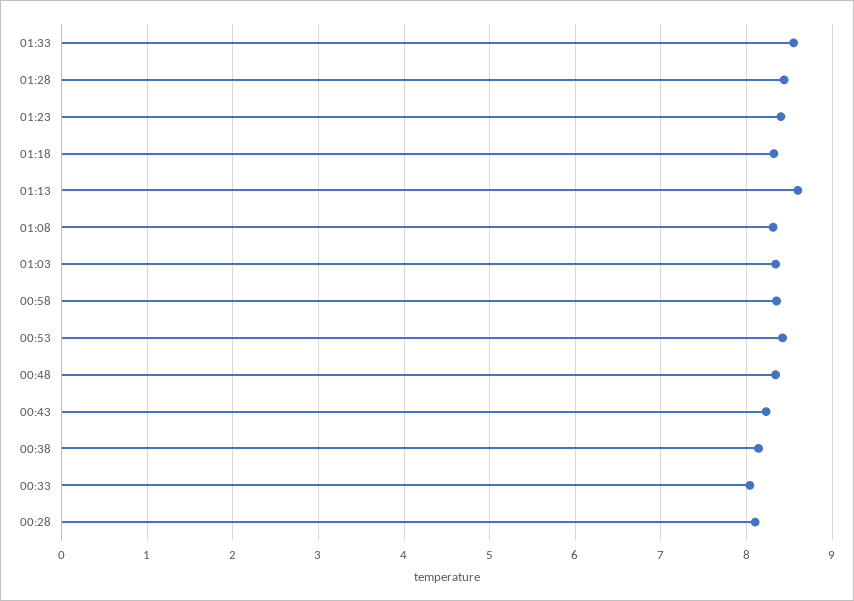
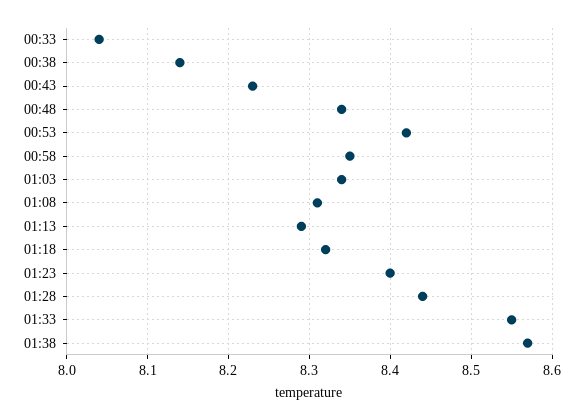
01:13: 8.6 -> 8.29
00:28: 8.1 -> none
01:38: none -> 8.57

